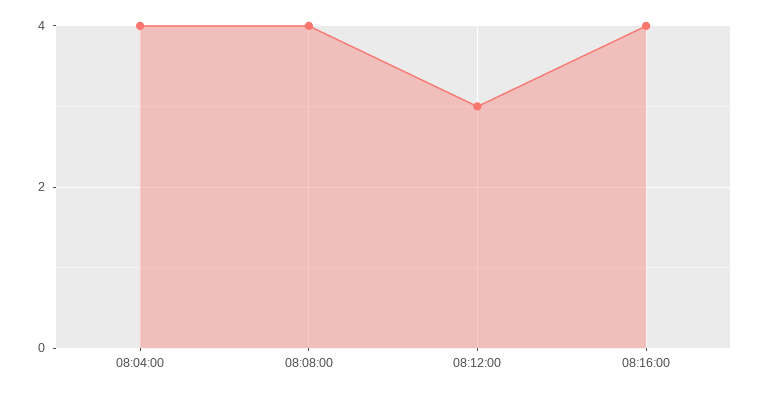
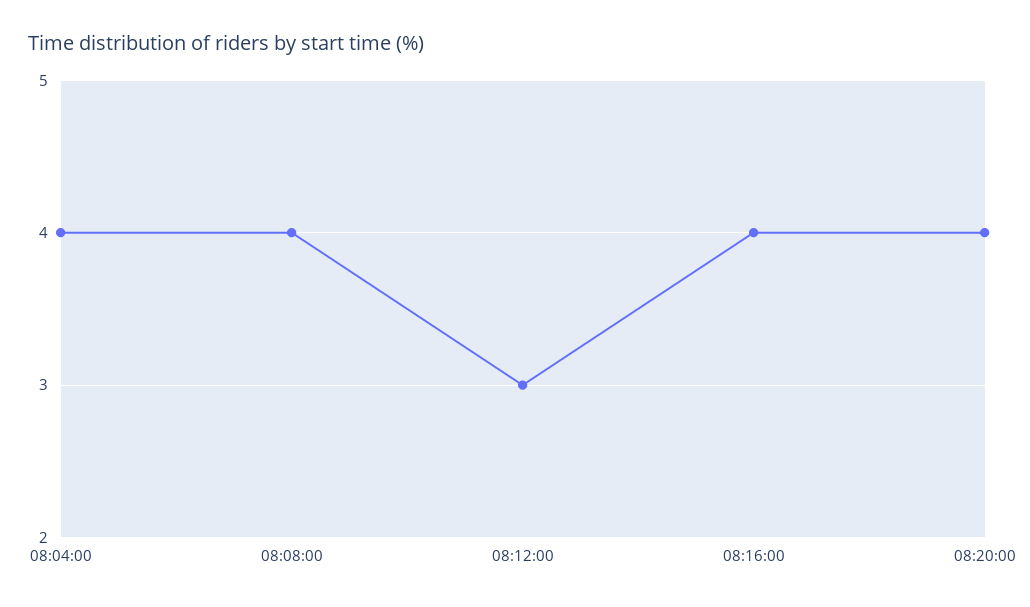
08:20:00: none -> 4

